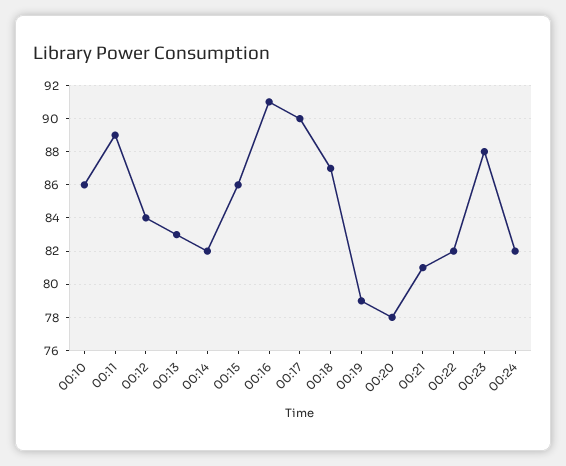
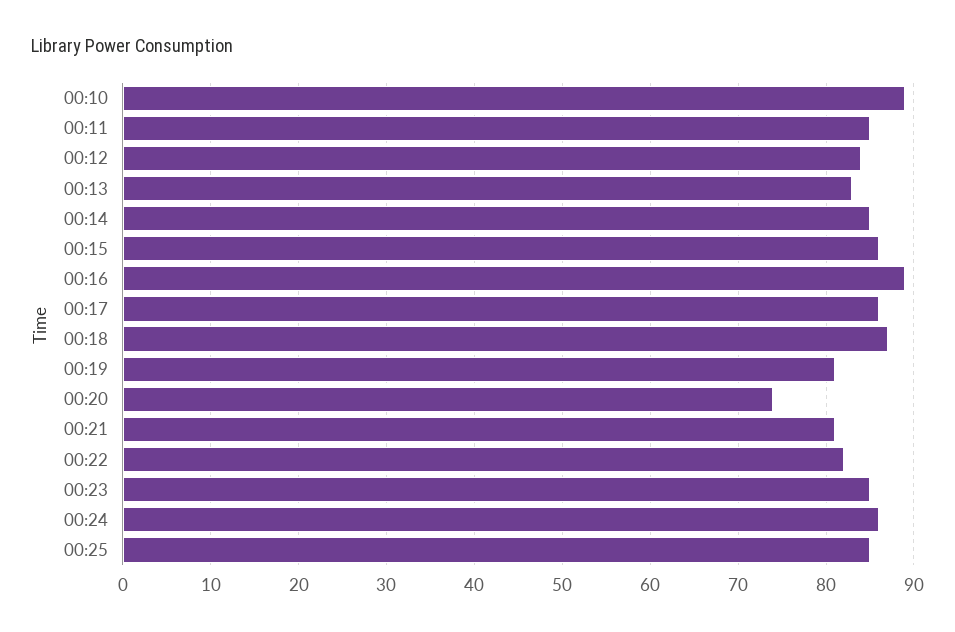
00:10: 86 -> 89
00:11: 89 -> 85
00:14: 82 -> 85
00:16: 91 -> 89
00:17: 90 -> 86
00:19: 79 -> 81
00:20: 78 -> 74
00:23: 88 -> 85
00:24: 82 -> 86
00:25: none -> 85

